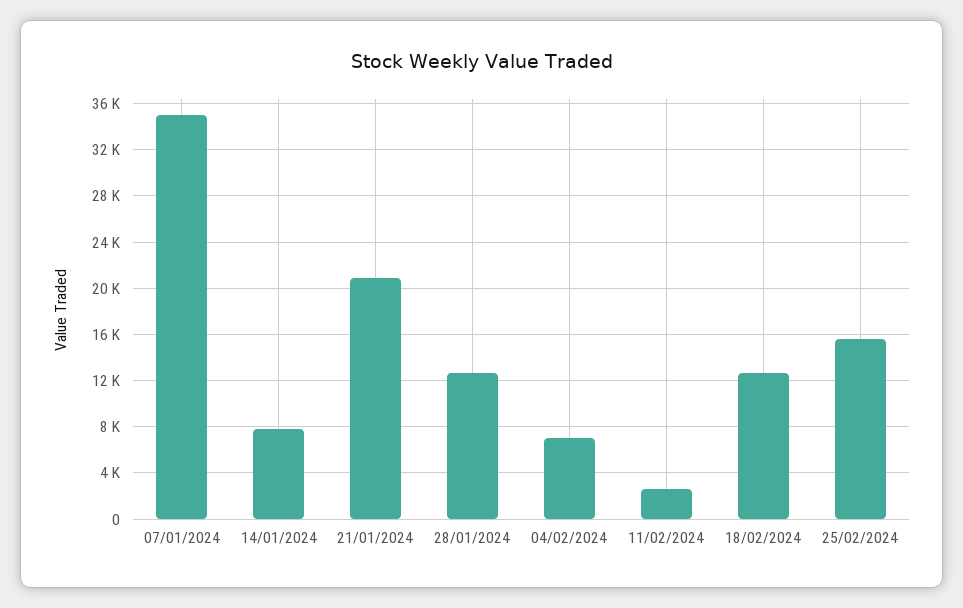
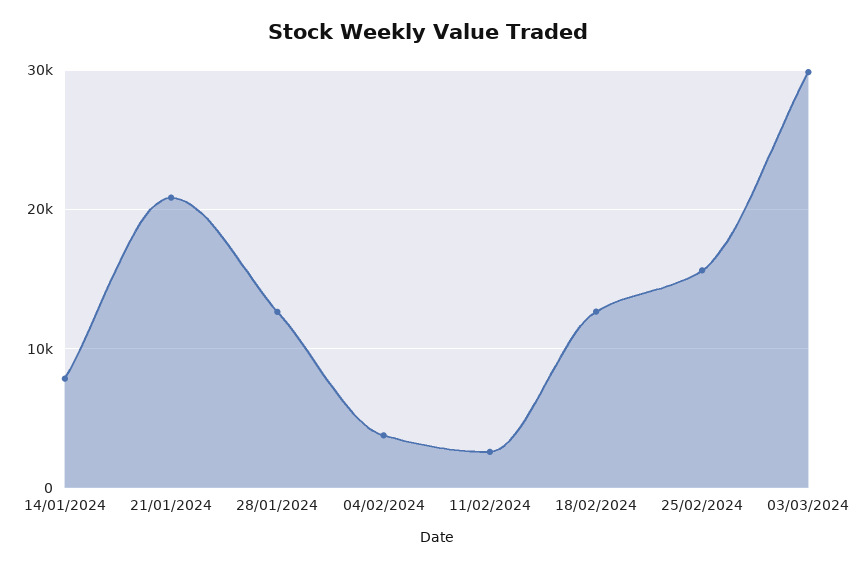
07/01/2024: 35000 -> none
04/02/2024: 7000 -> 4000
03/03/2024: none -> 30000

